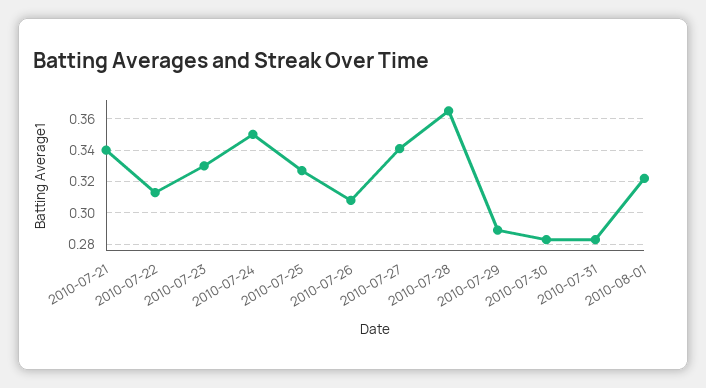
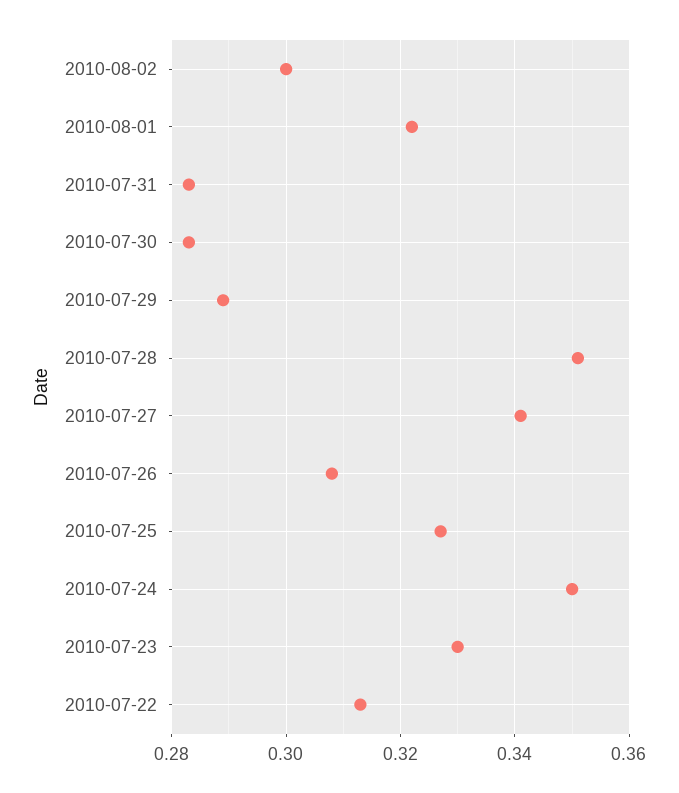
2010-07-21: 0.34 -> none
2010-07-28: 0.365 -> 0.35
2010-08-02: none -> 0.3

